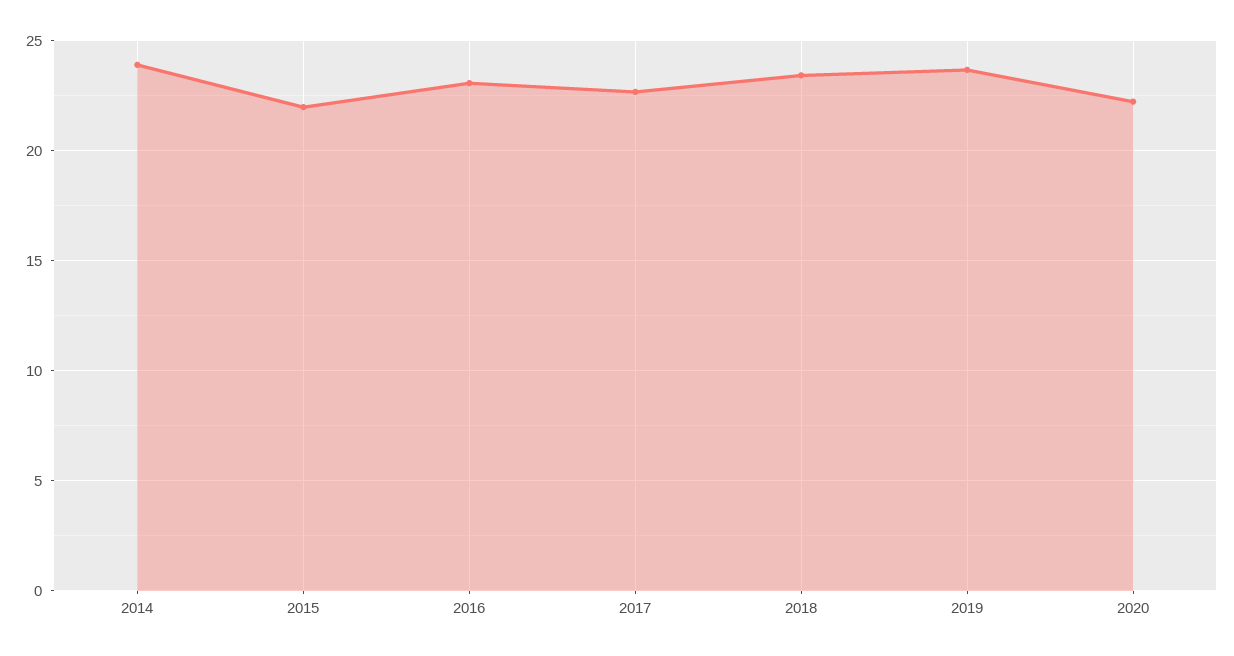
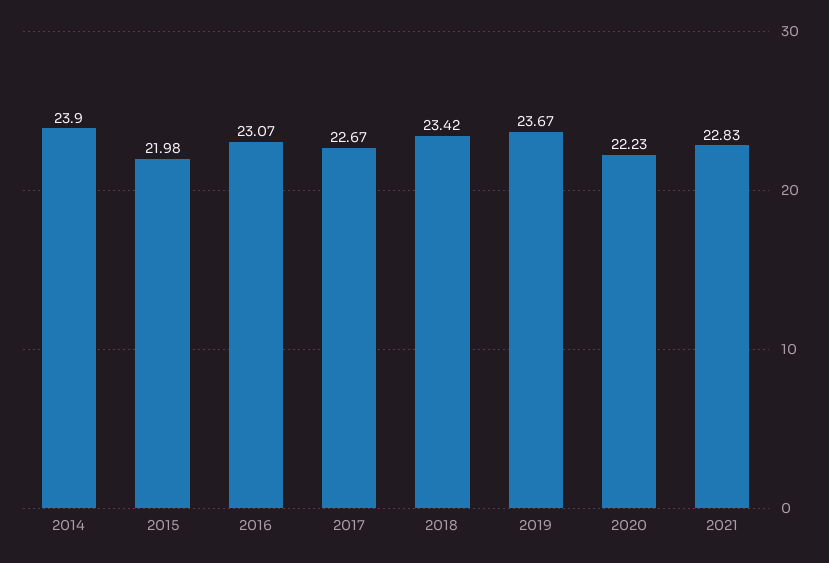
2021: none -> 22.83

